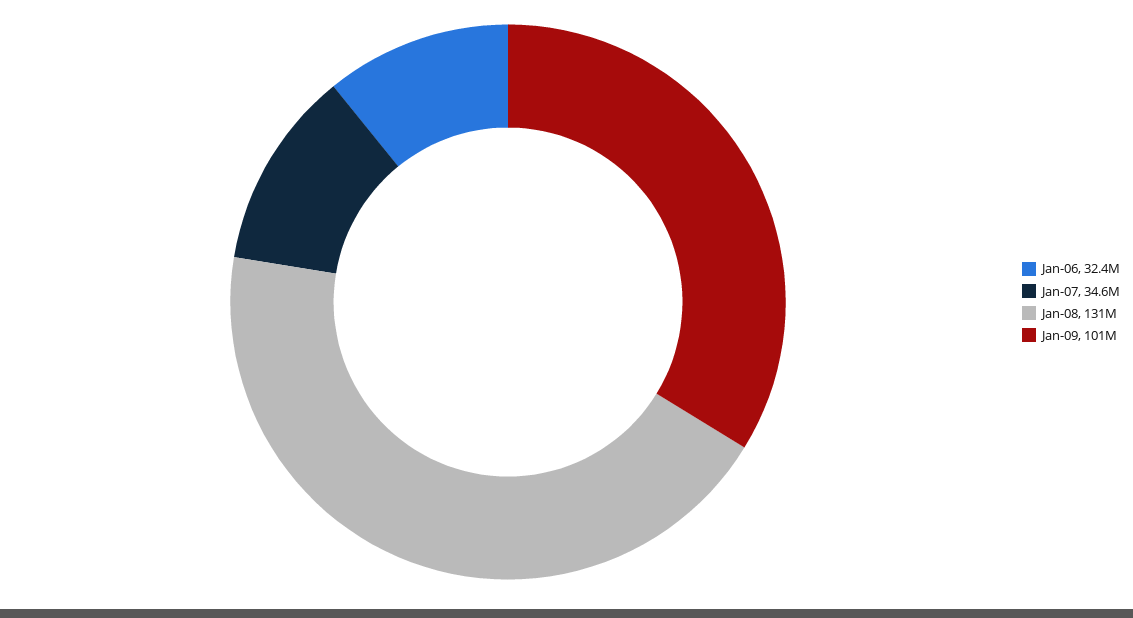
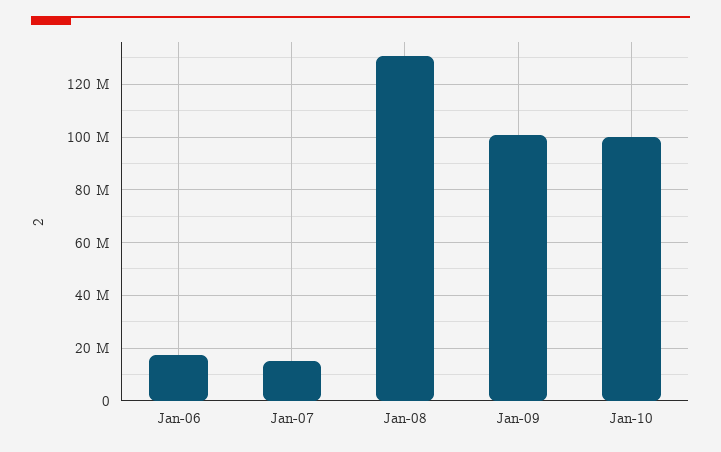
Jan-06: 32400000 -> 17500000
Jan-07: 34600000 -> 15000000
Jan-10: none -> 100000000

